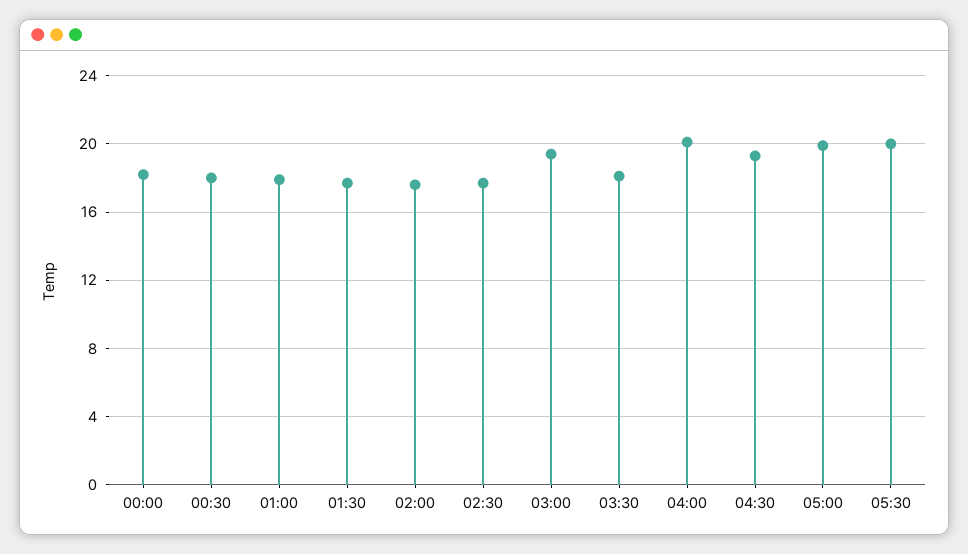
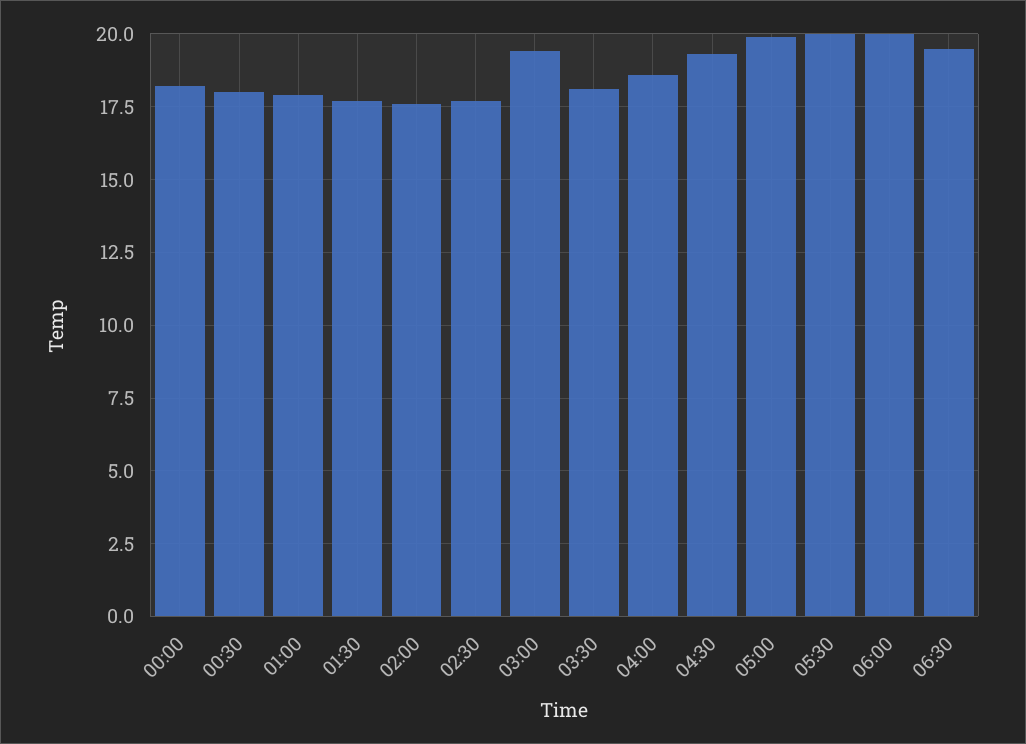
04:00: 20 -> 18.5
06:00: none -> 20
06:30: none -> 19.5

